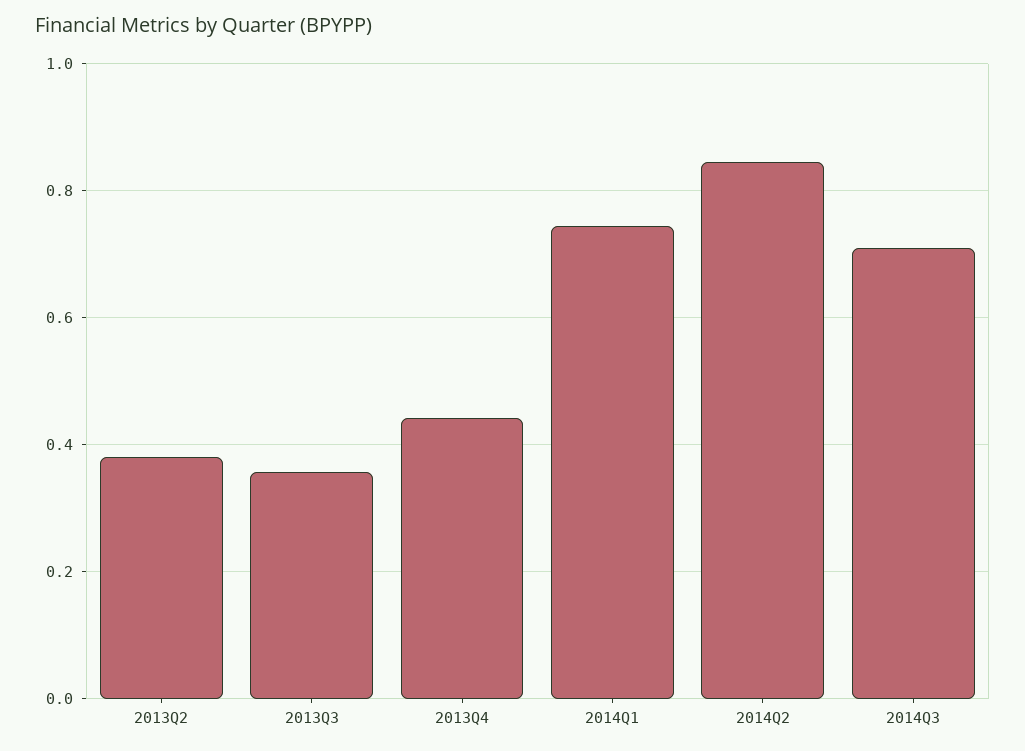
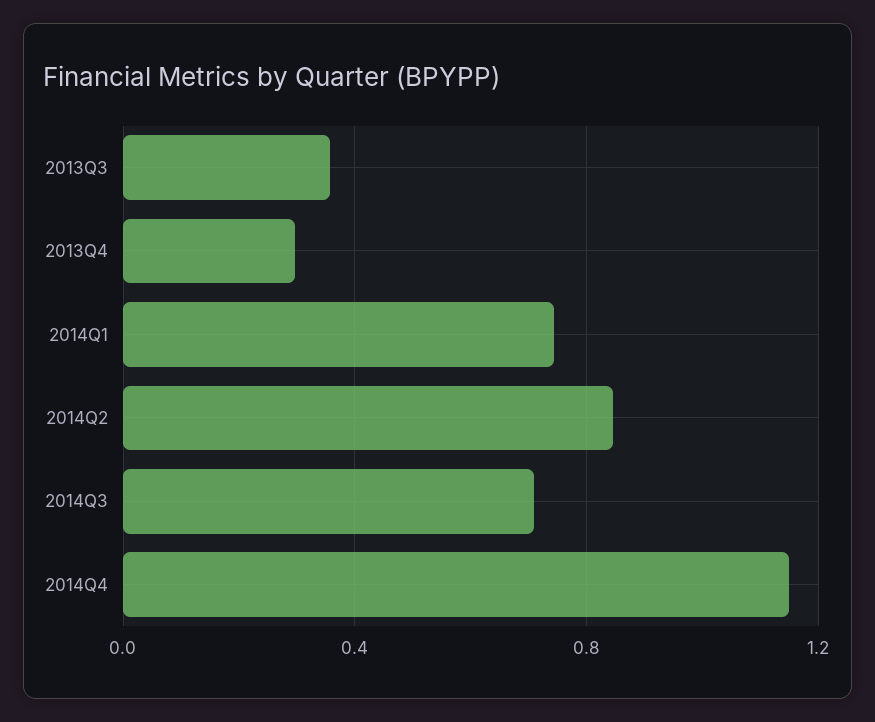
2013Q2: 0.38 -> none
2013Q4: 0.44 -> 0.3
2014Q4: none -> 1.15

